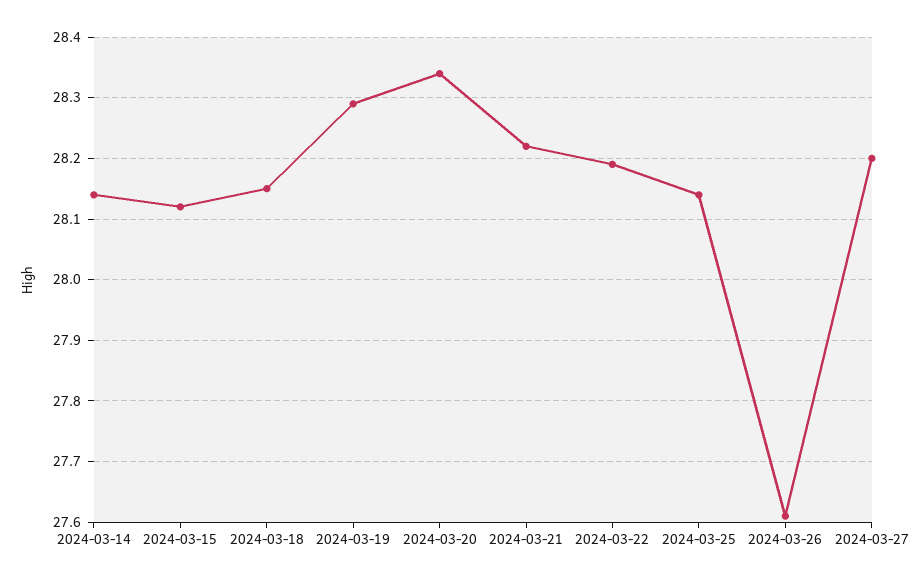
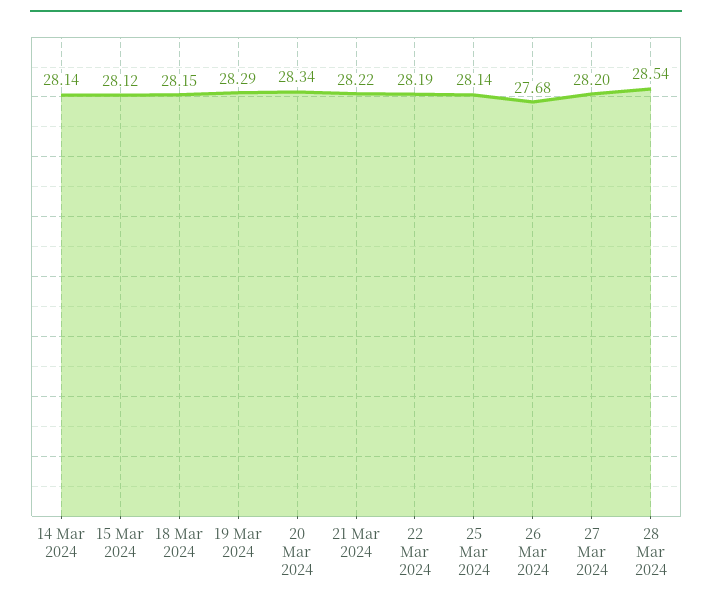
2024-03-26: 27.61 -> 27.68
28 Mar 2024: none -> 28.54

